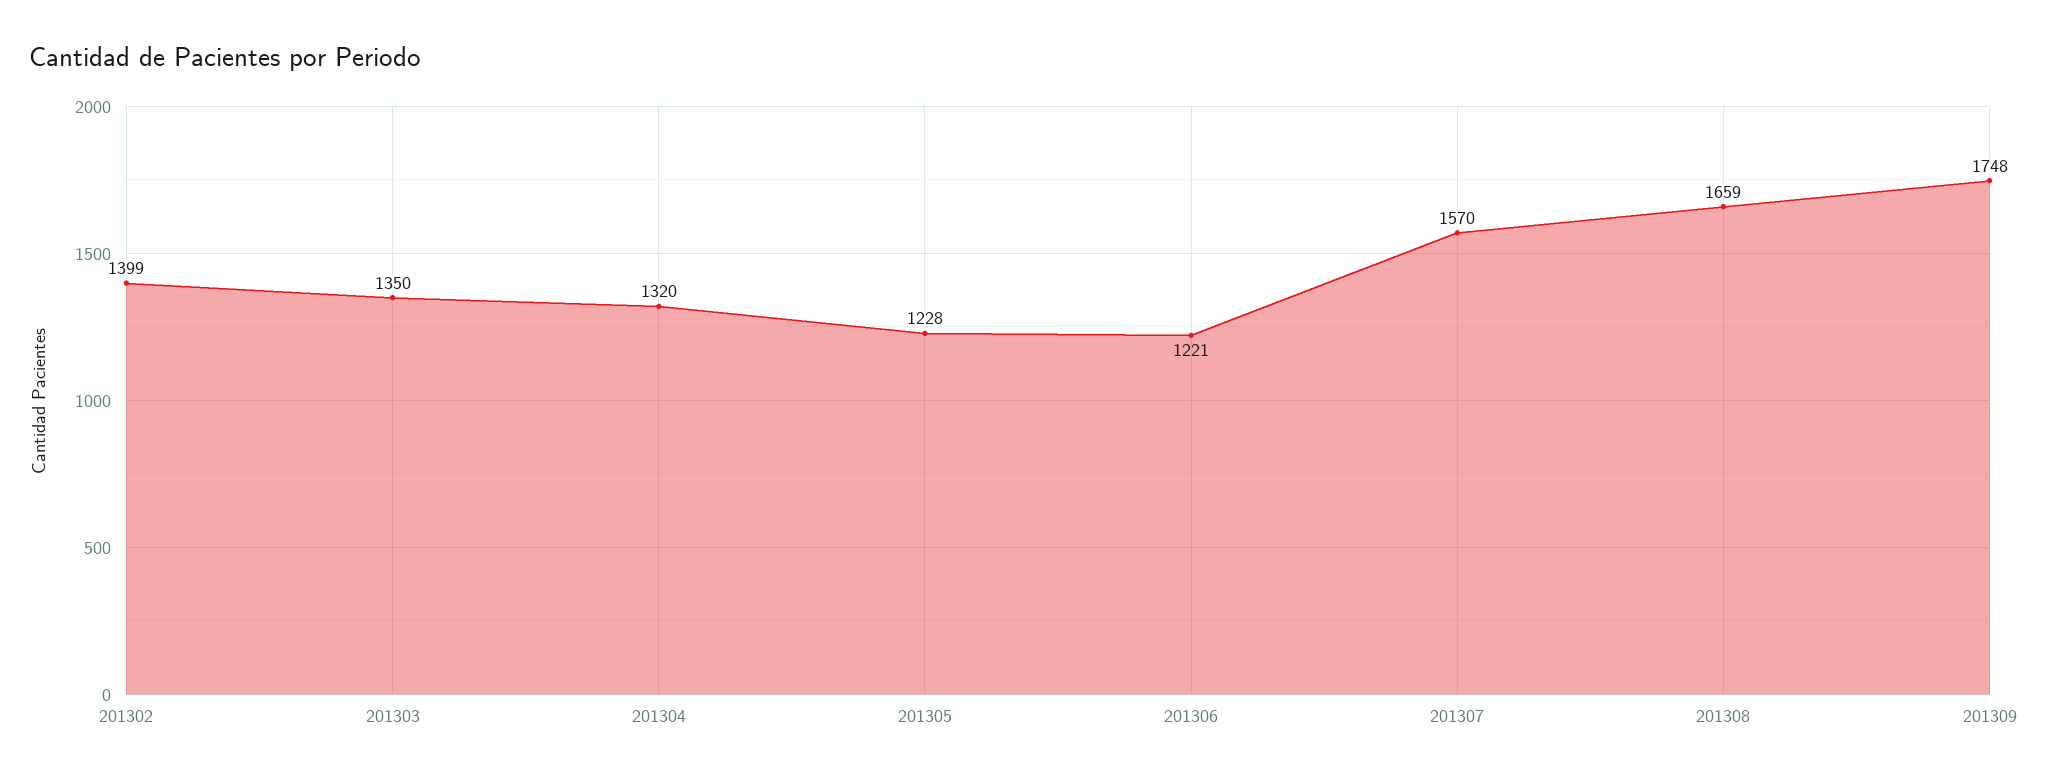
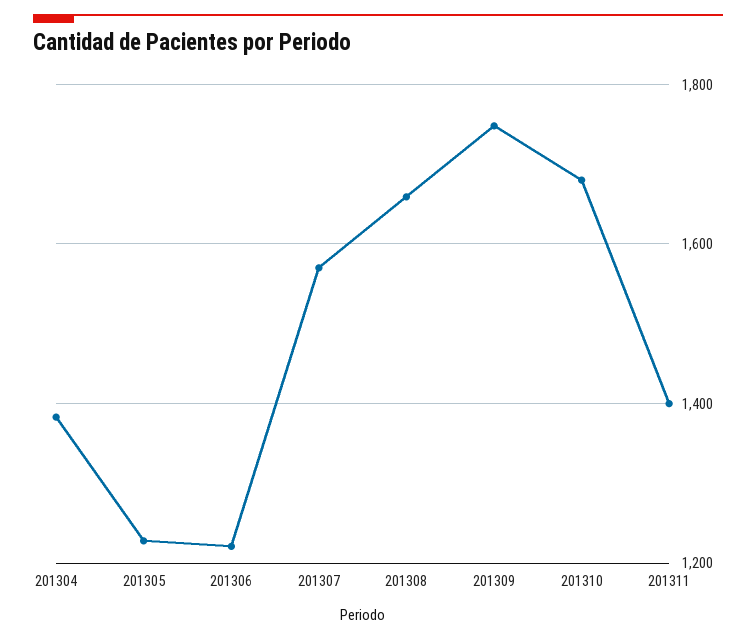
201302: 1399 -> none
201303: 1350 -> none
201304: 1320 -> 1380
201310: none -> 1680
201311: none -> 1400

